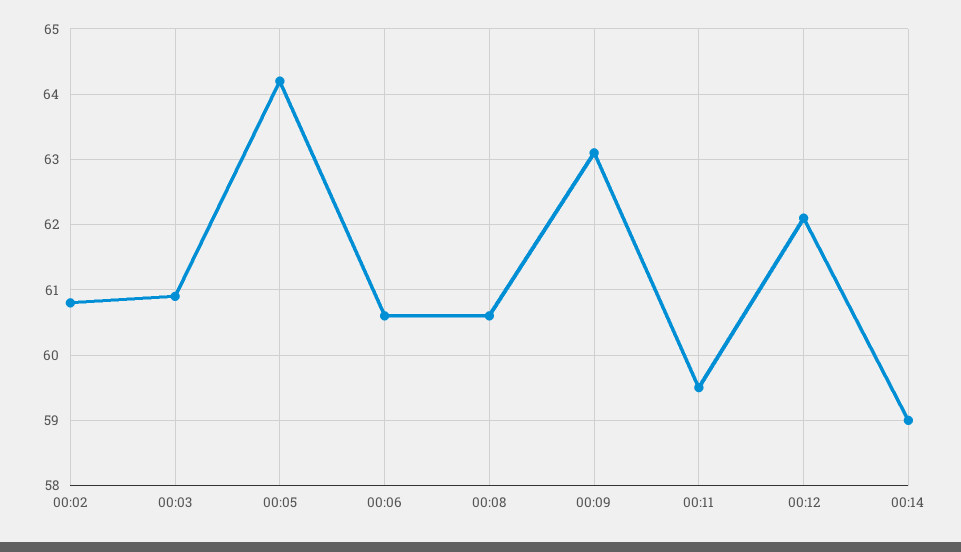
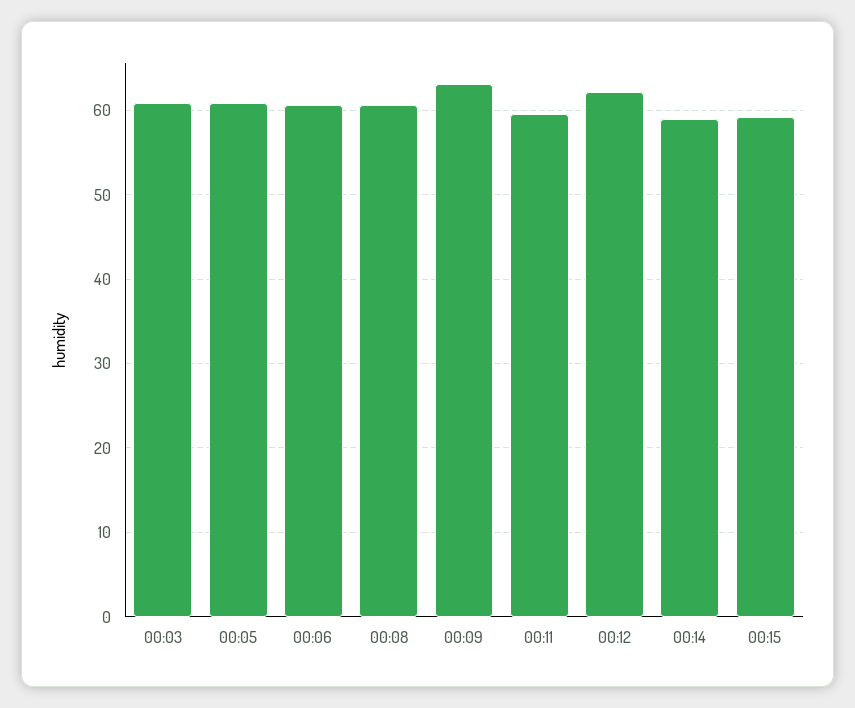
00:02: 60.8 -> none
00:05: 64.2 -> 61
00:15: none -> 59

